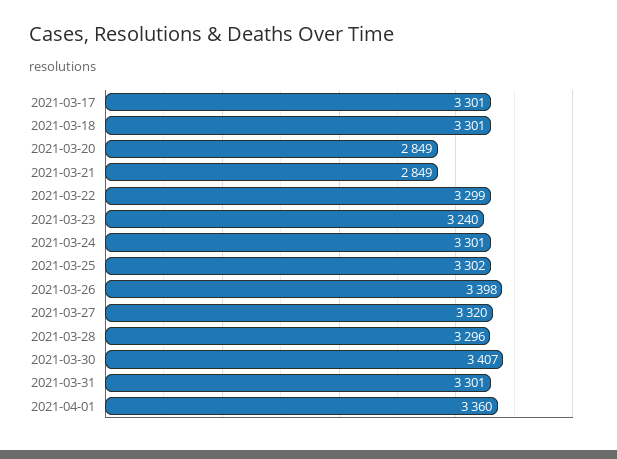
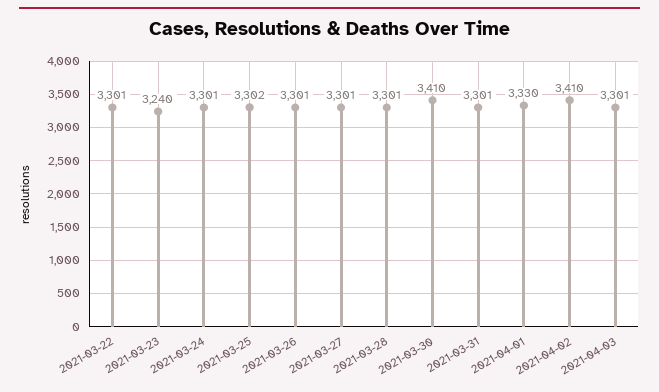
2021-03-17: 3301 -> none
2021-03-18: 3301 -> none
2021-03-20: 2849 -> none
2021-03-21: 2849 -> none
2021-03-22: 3299 -> 3301
2021-03-26: 3398 -> 3301
2021-03-27: 3320 -> 3301
2021-03-28: 3296 -> 3301
2021-03-30: 3407 -> 3410
2021-04-01: 3360 -> 3330
2021-04-02: none -> 3410
2021-04-03: none -> 3301

